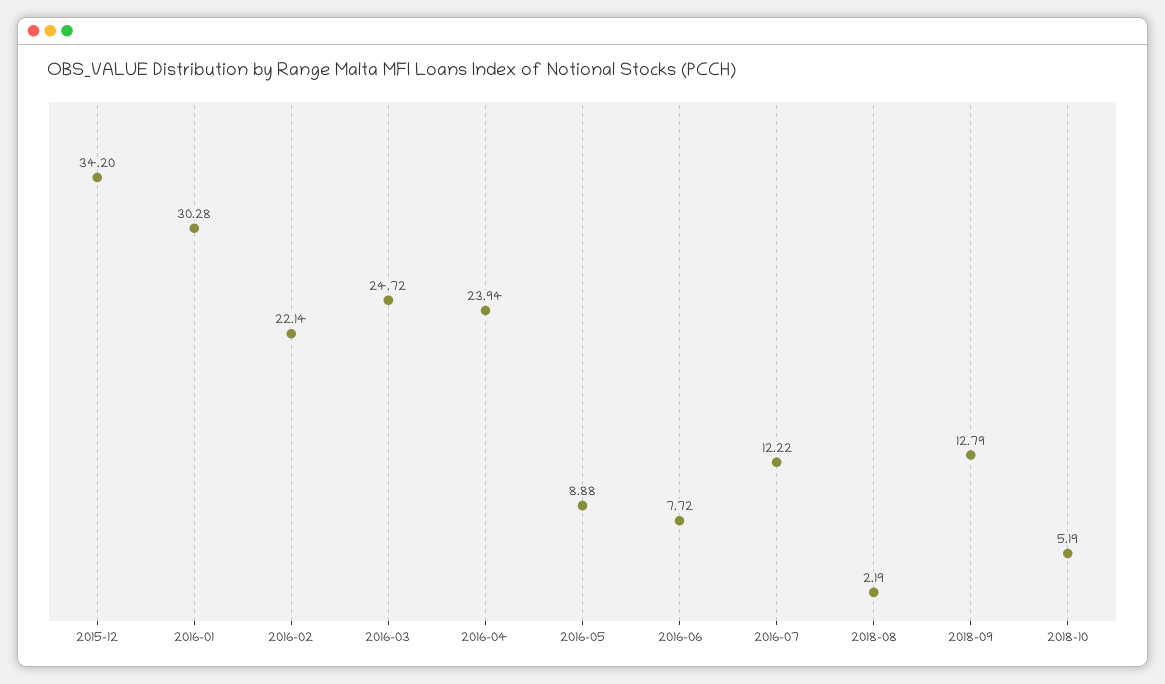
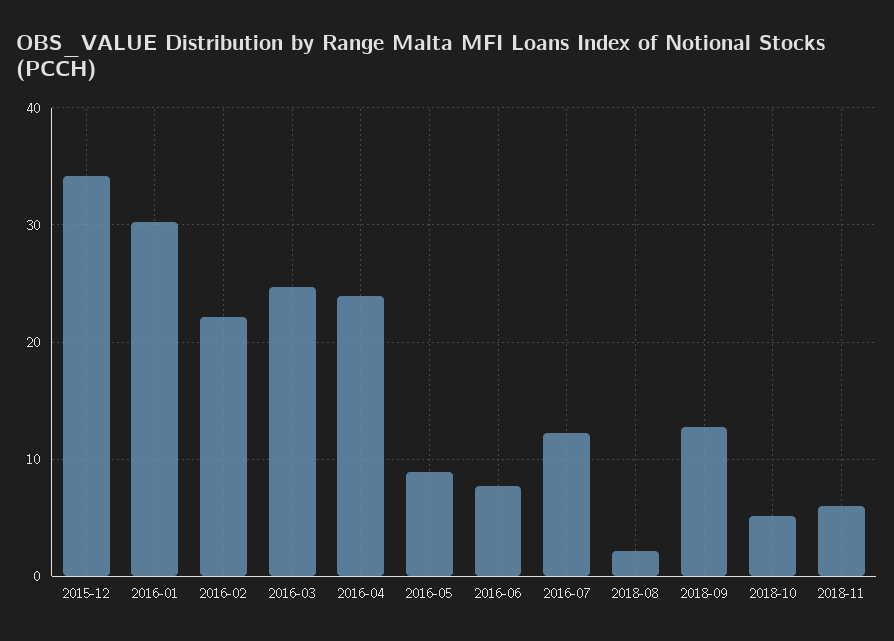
2018-11: none -> 6

